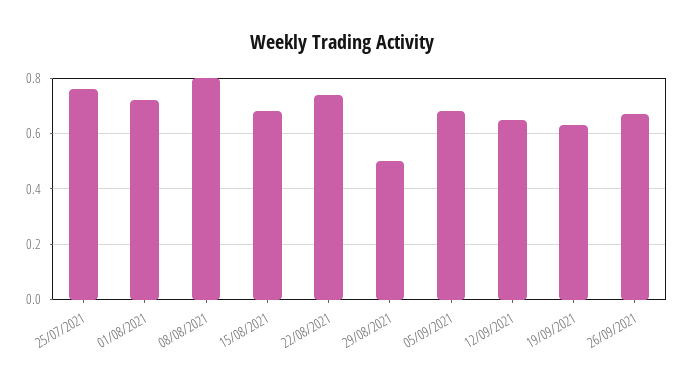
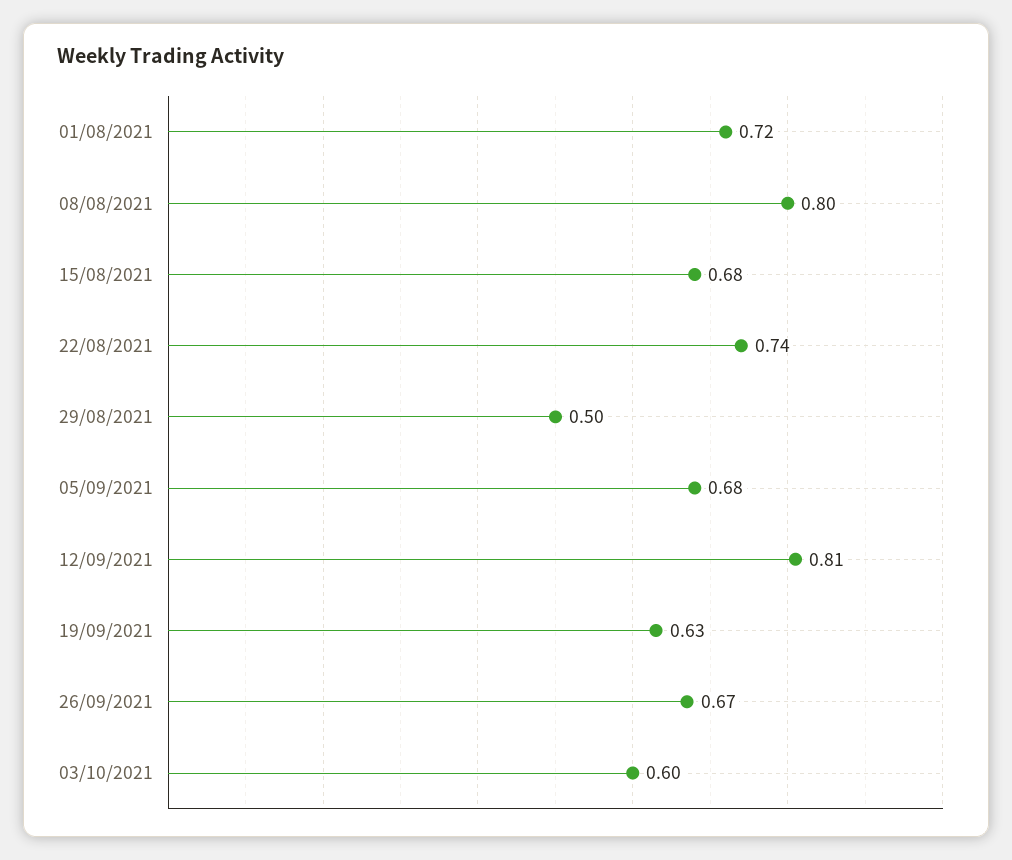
25/07/2021: 0.75 -> none
12/09/2021: 0.65 -> 0.81
03/10/2021: none -> 0.6

